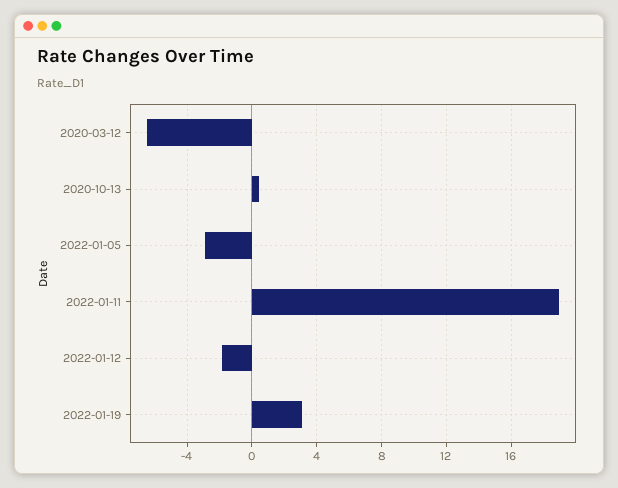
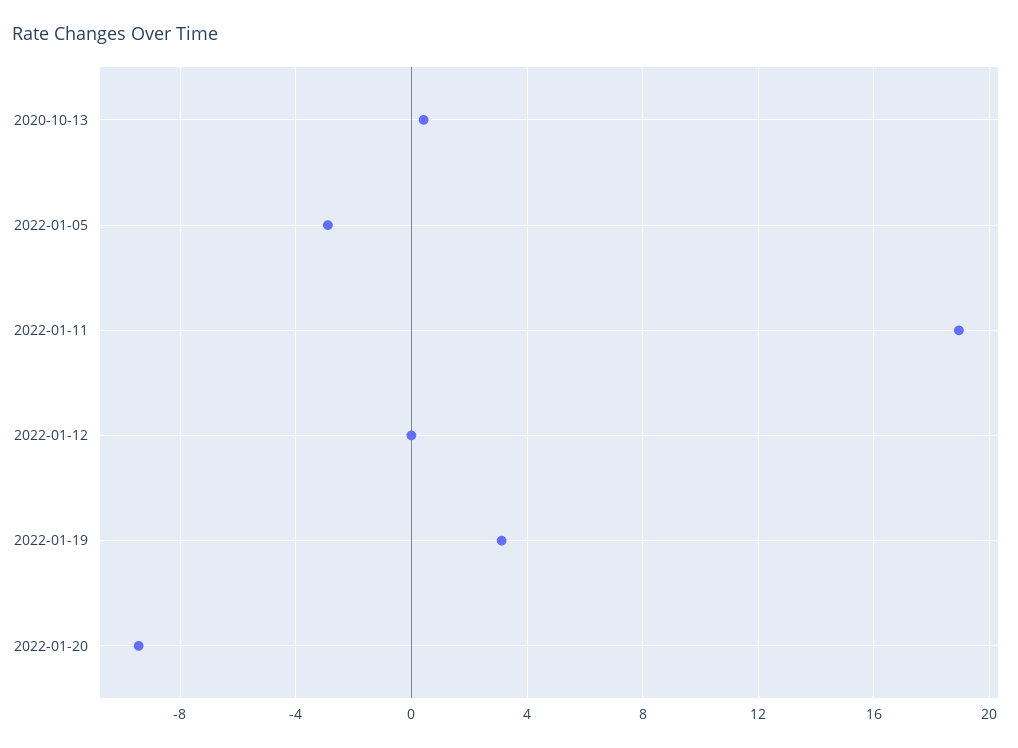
2020-03-12: -6.5 -> none
2022-01-12: -2 -> 0
2022-01-20: none -> -9.5

